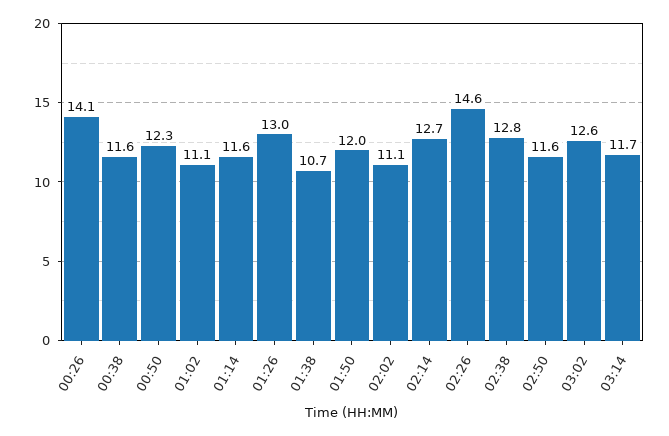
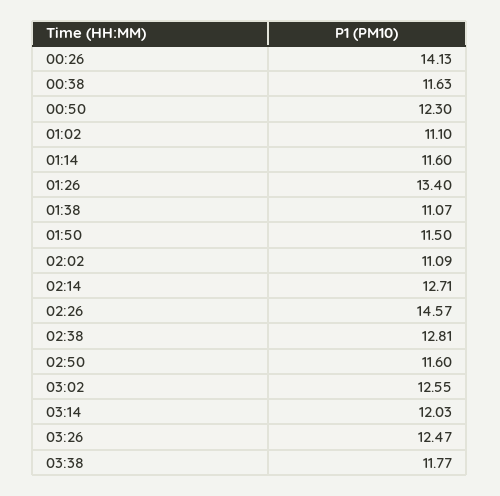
01:26: 13 -> 13.4
01:38: 10.7 -> 11.07
01:50: 12 -> 11.5
03:14: 11.7 -> 12.03
03:26: none -> 12.47
03:38: none -> 11.77

